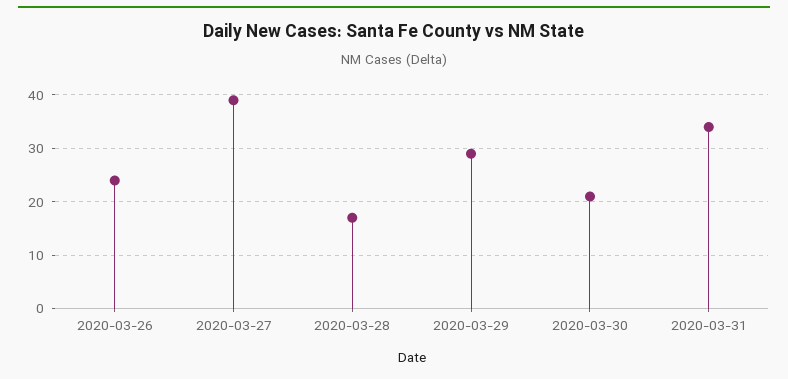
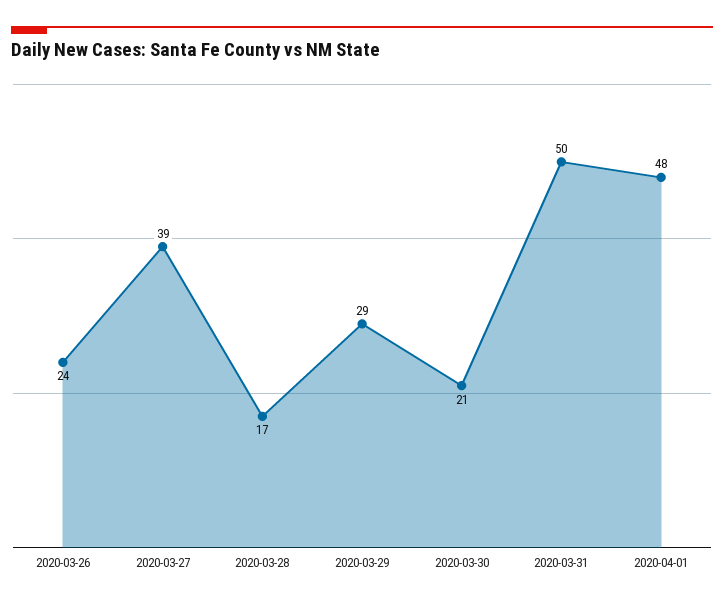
2020-03-31: 35 -> 50
2020-04-01: none -> 48

